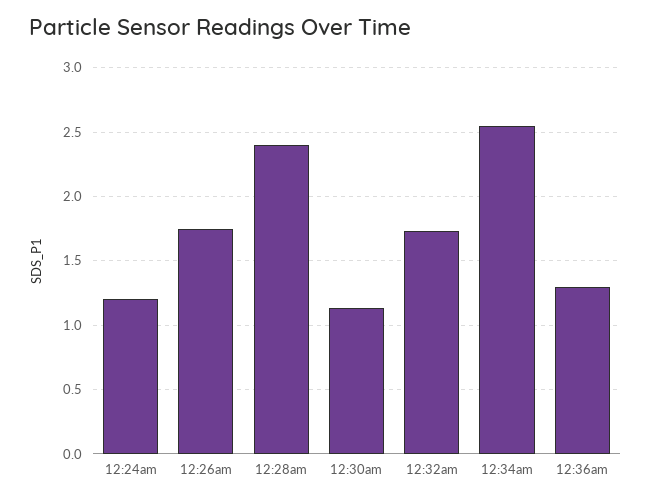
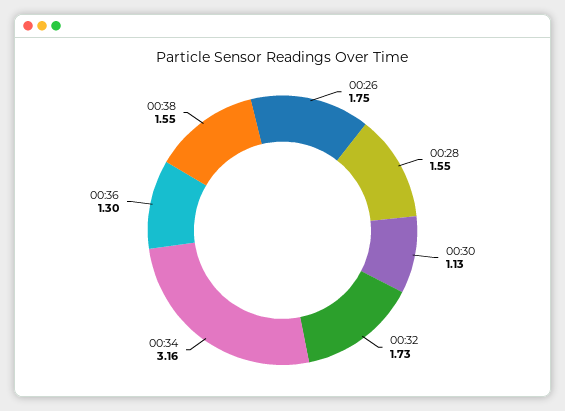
12:24am: 1.2 -> none
12:28am: 2.4 -> 1.55
12:34am: 2.55 -> 3.16
00:38: none -> 1.55

